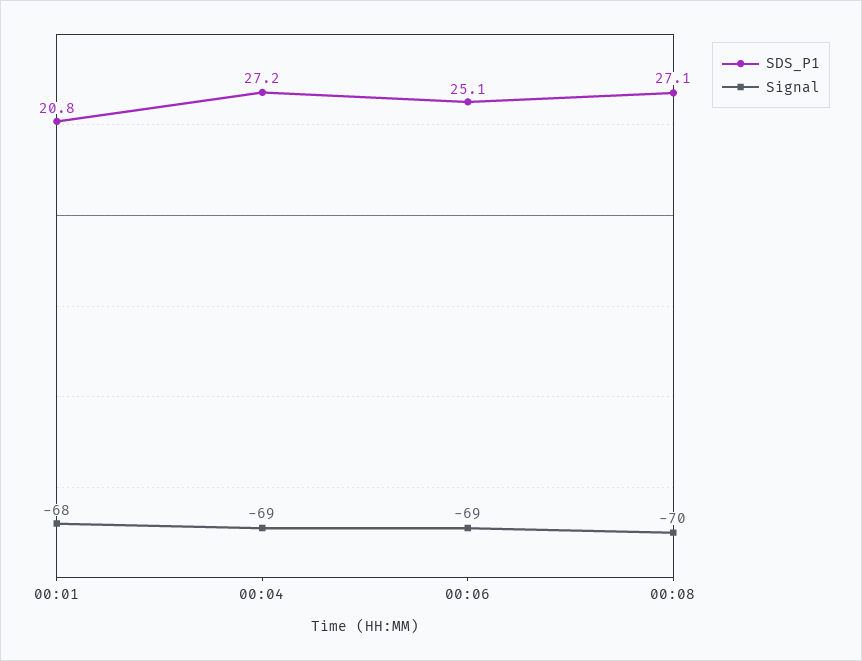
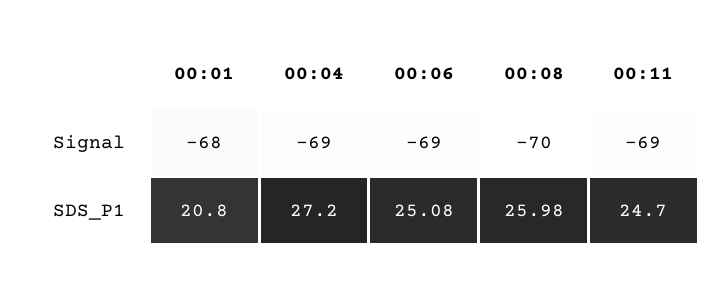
SDS_P1, 00:08: 27.1 -> 25.98
Signal, 00:11: none -> -69
SDS_P1, 00:11: none -> 24.7

